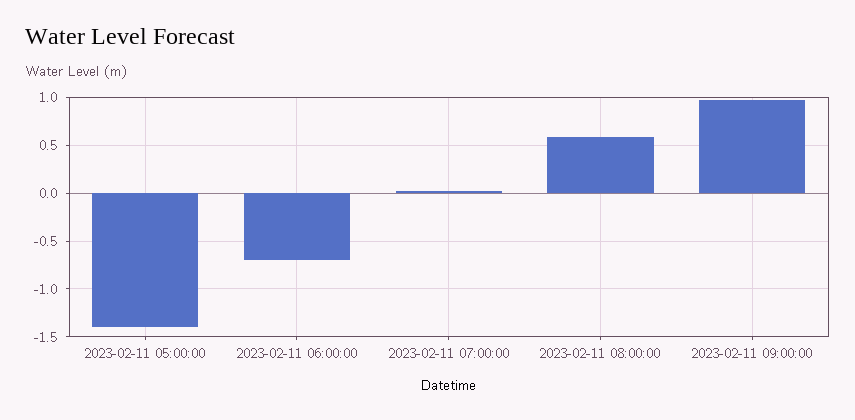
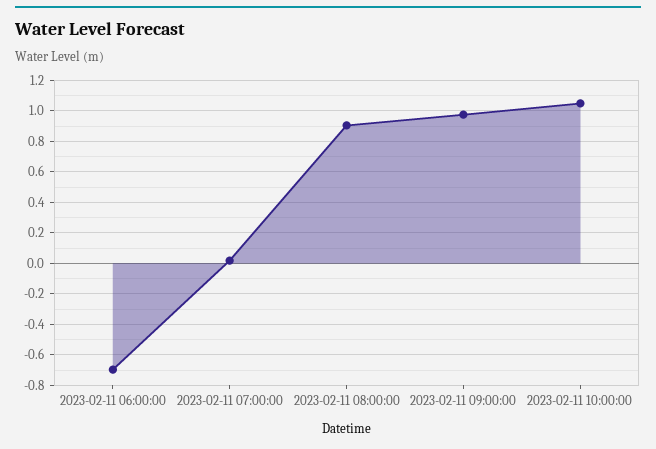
2023-02-11 05:00:00: -1.4 -> none
2023-02-11 08:00:00: 0.6 -> 0.9
2023-02-11 10:00:00: none -> 1.05

